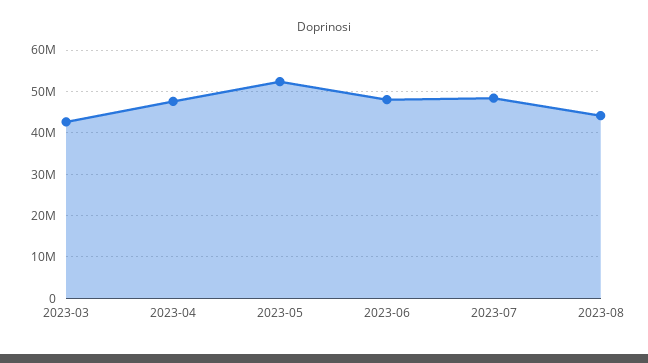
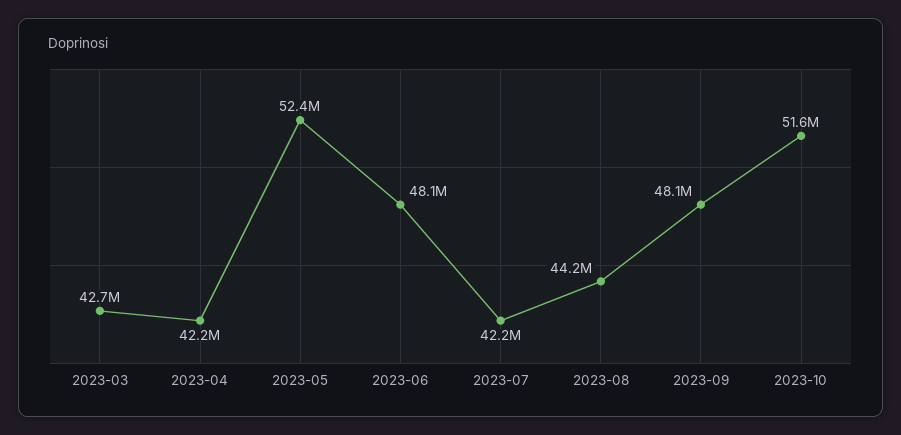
2023-04: 48000000 -> 42200000
2023-07: 48000000 -> 42200000
2023-09: none -> 48100000
2023-10: none -> 51600000

